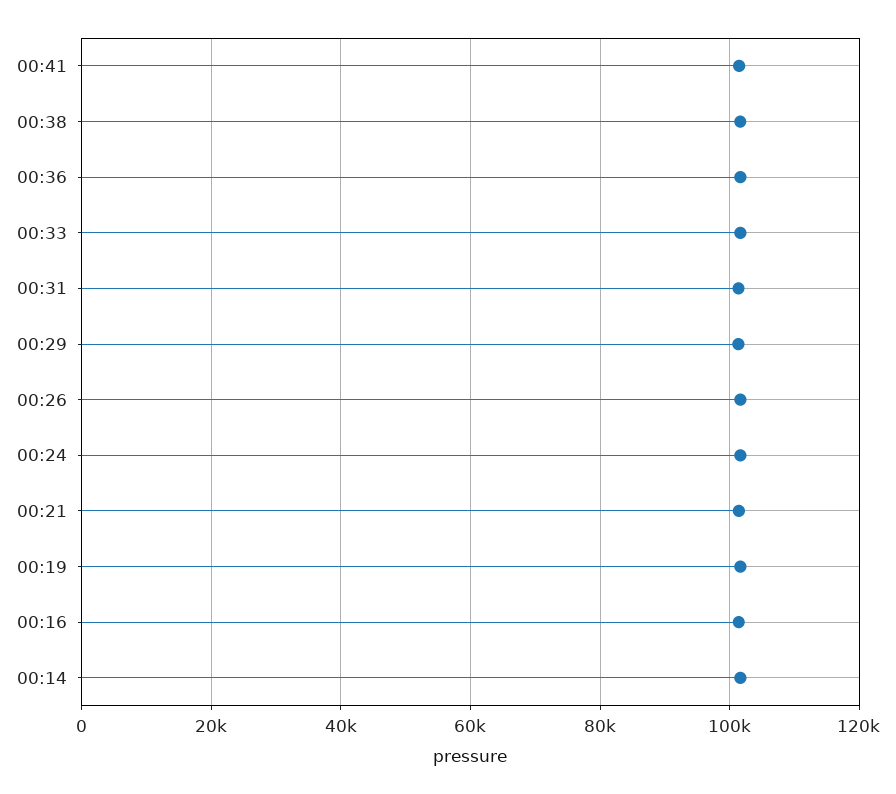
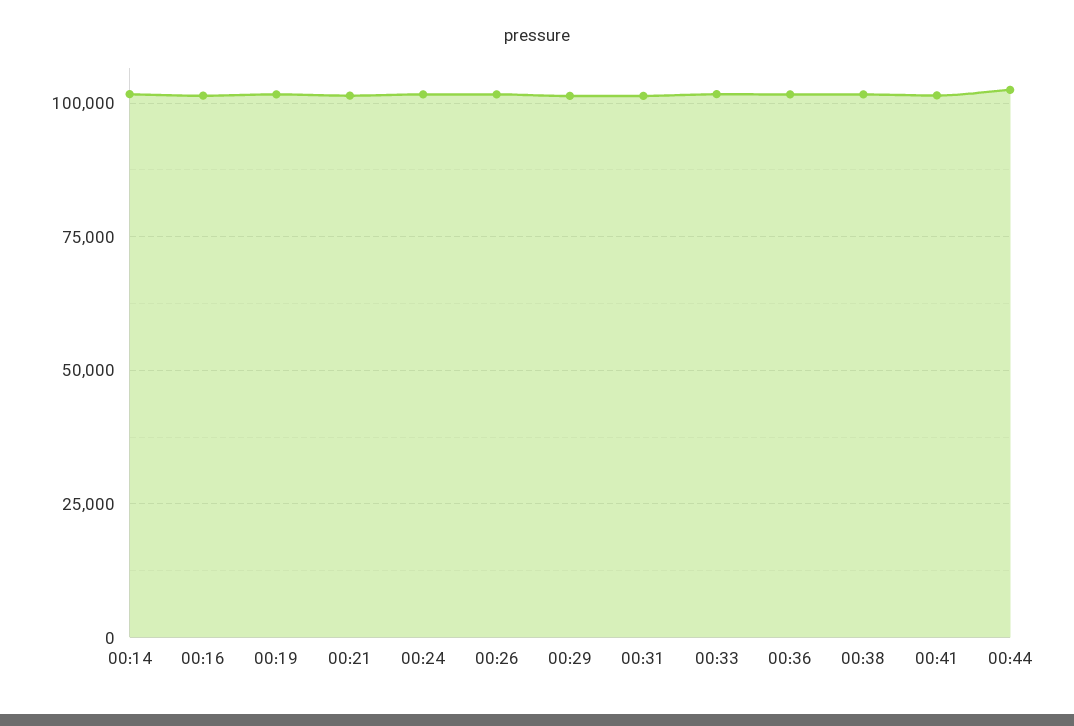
00:44: none -> 102500

